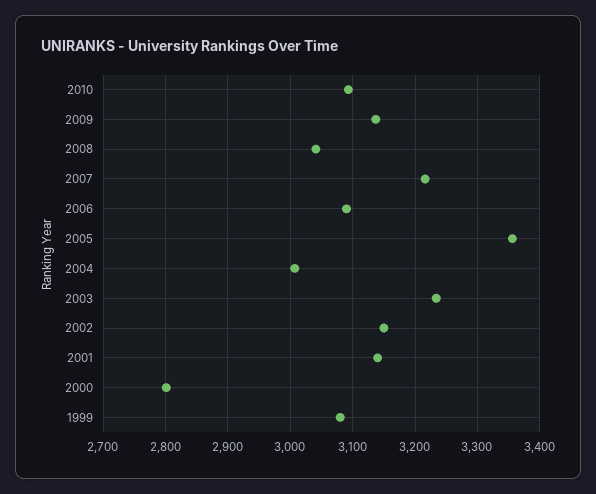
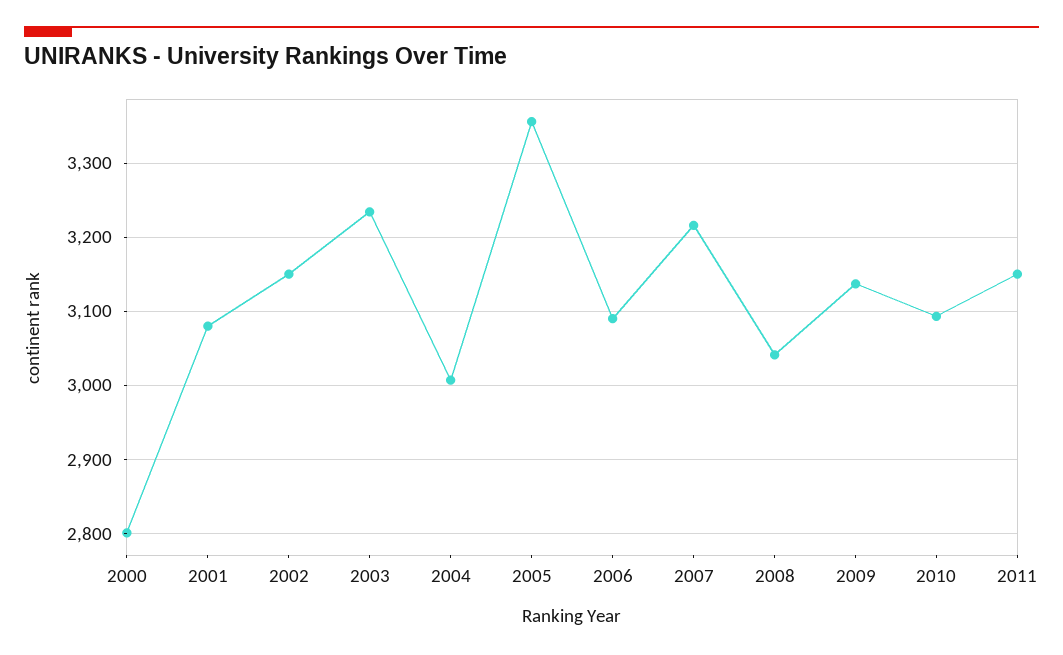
2001: 3140 -> 3080
1999: 3080 -> none
2011: none -> 3150

